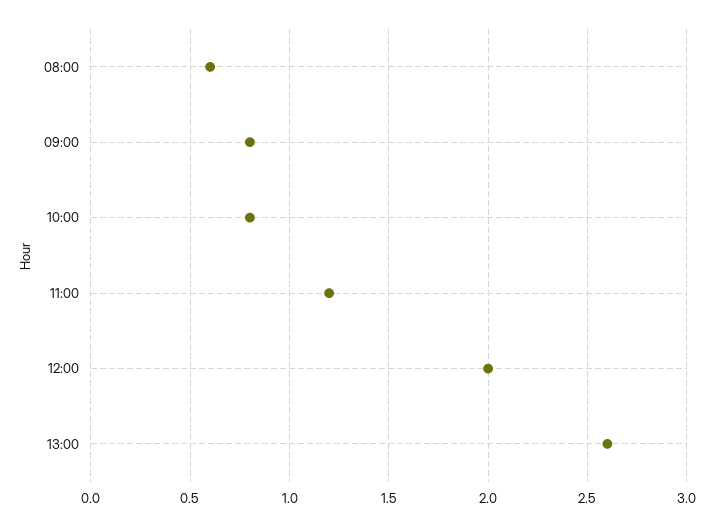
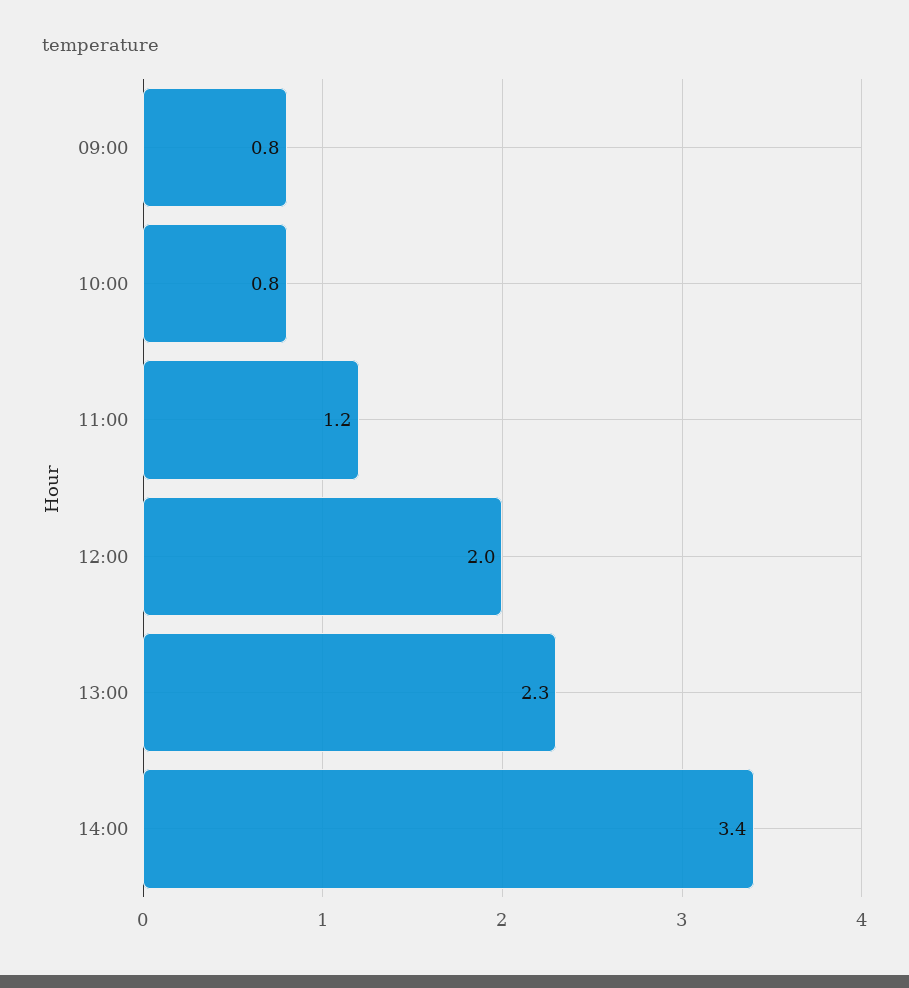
08:00: 0.6 -> none
13:00: 2.6 -> 2.3
14:00: none -> 3.4

